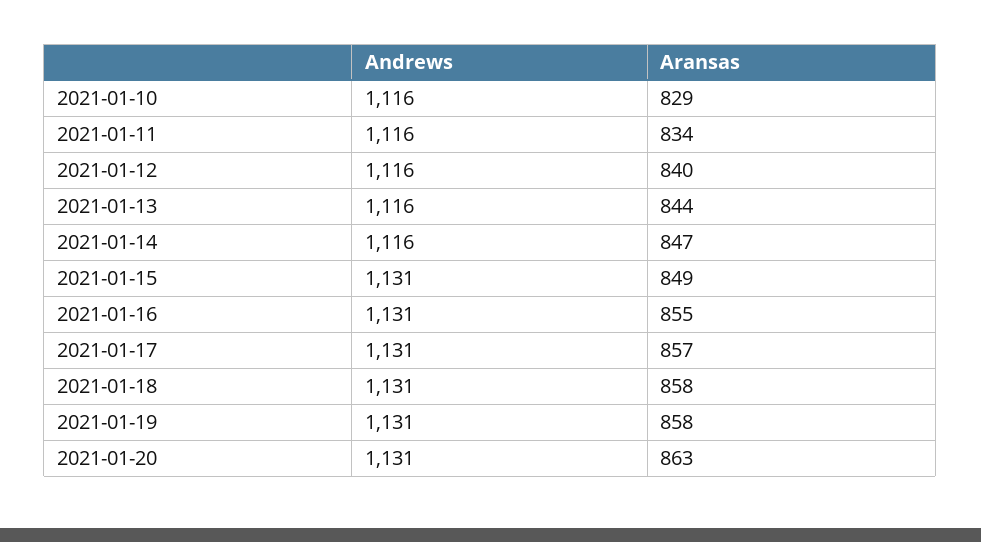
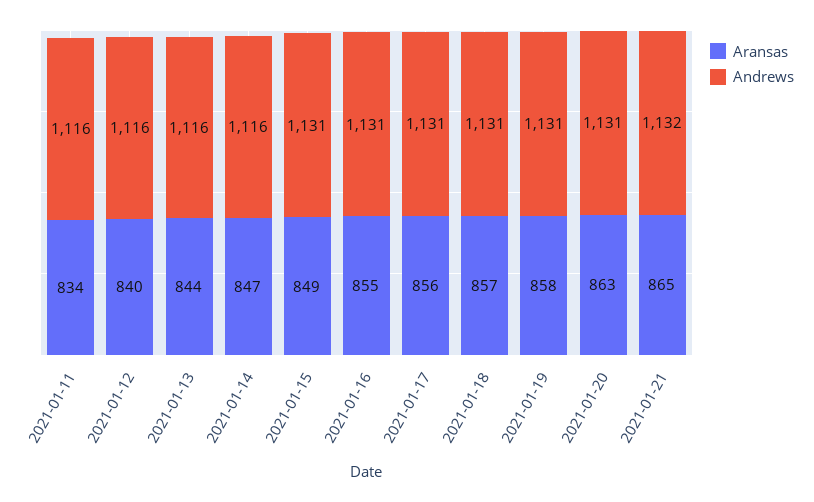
Andrews, 2021-01-10: 1116 -> none
Aransas, 2021-01-10: 829 -> none
Aransas, 2021-01-17: 857 -> 856
Aransas, 2021-01-18: 858 -> 857
Aransas, 2021-01-21: none -> 865
Andrews, 2021-01-21: none -> 1132

